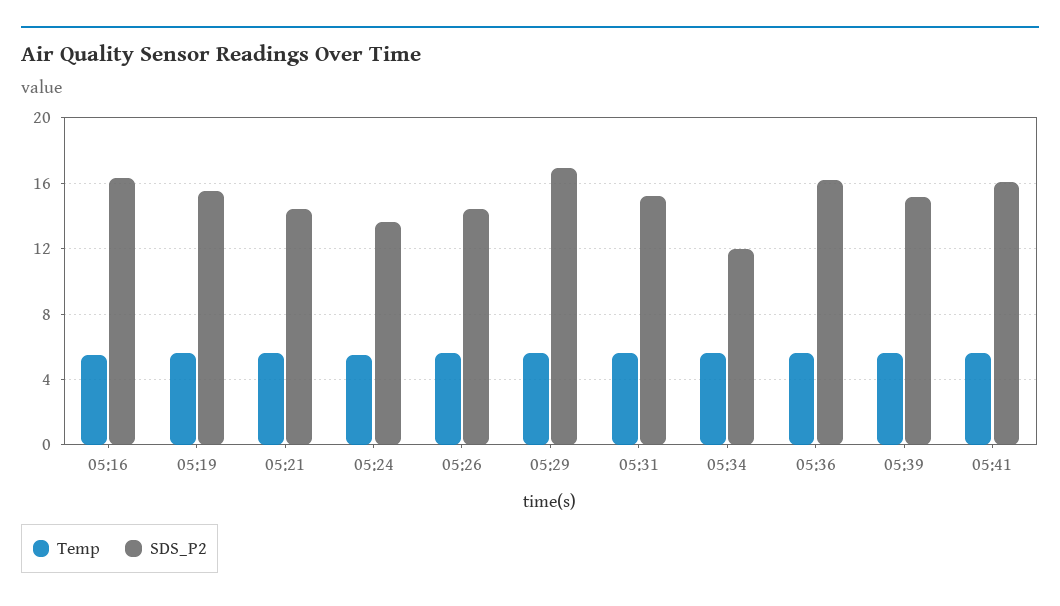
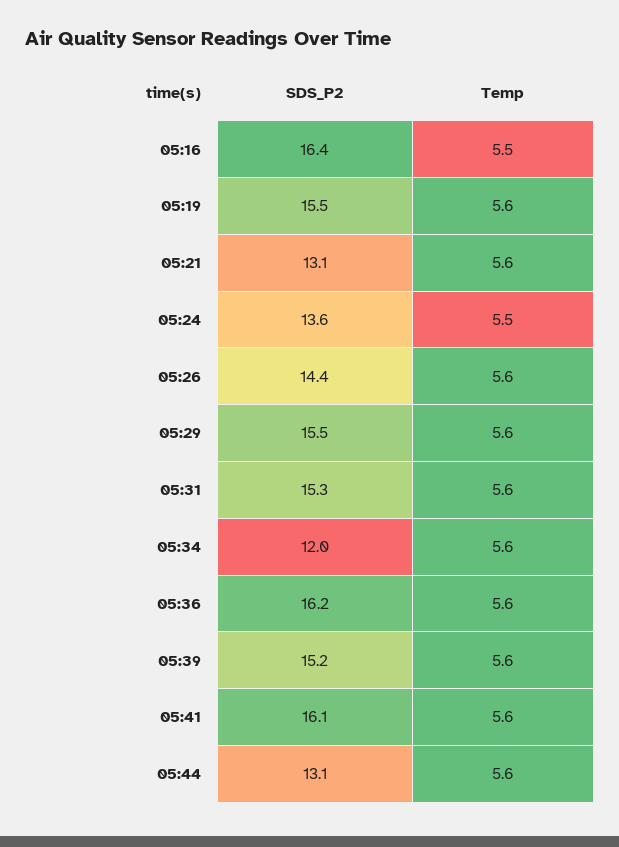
SDS_P2, 05:21: 14.5 -> 13.1
SDS_P2, 05:29: 17 -> 15.5
SDS_P2, 05:44: none -> 13.1
Temp, 05:44: none -> 5.6

